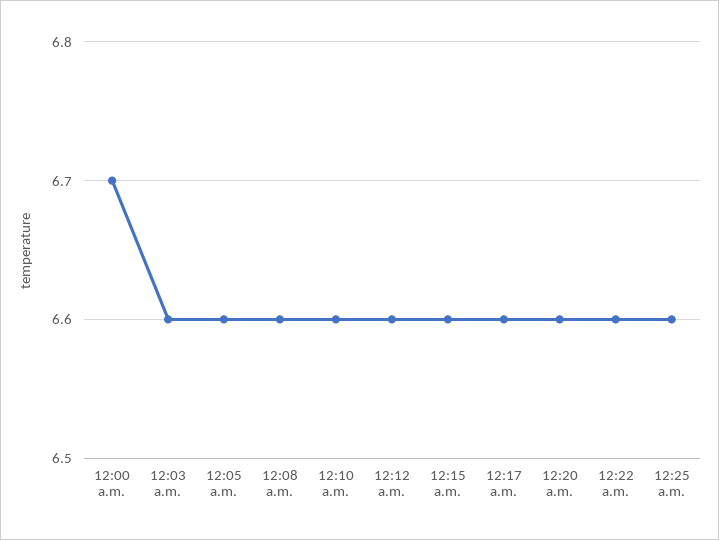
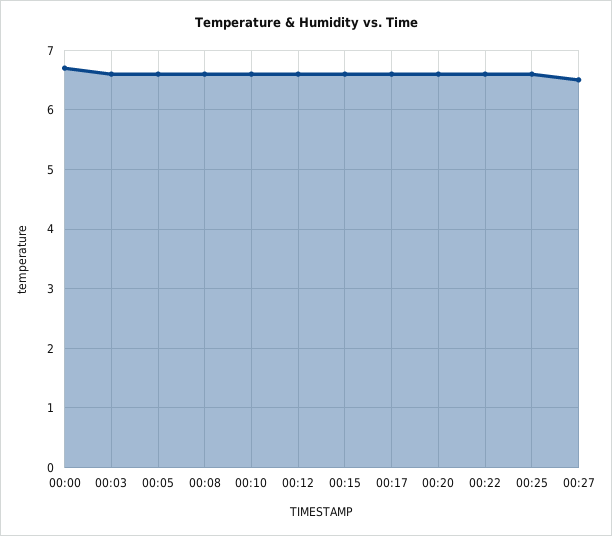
00:27: none -> 6.5

